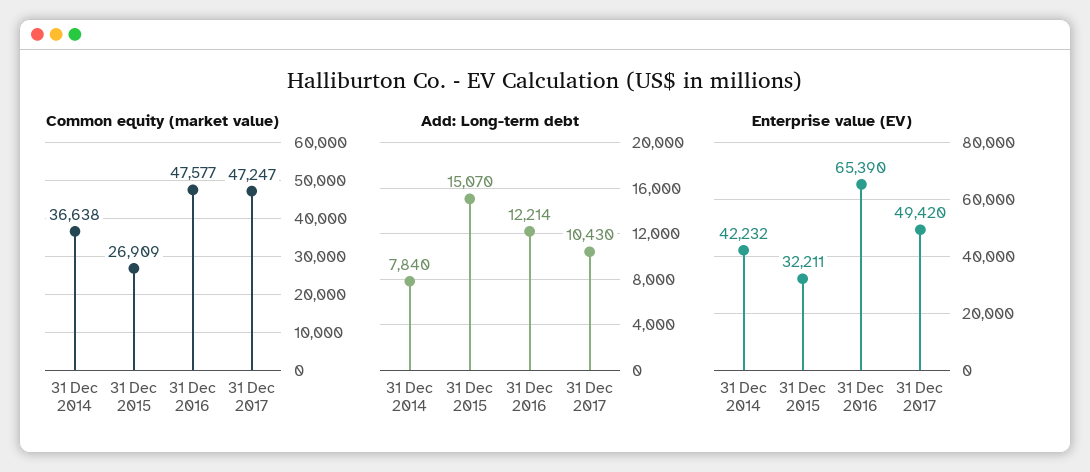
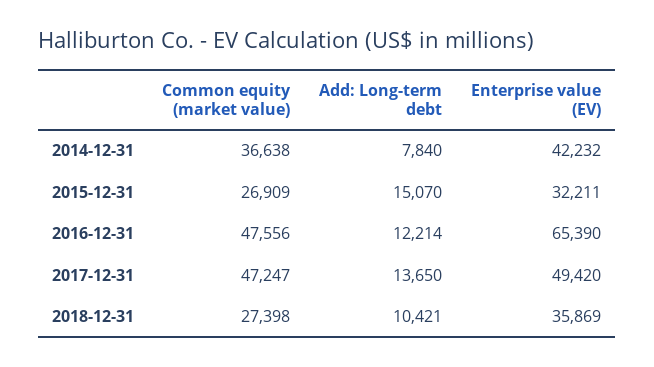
Common equity (market value), 31 Dec 2016: 47577 -> 47556
Add: Long-term debt, 31 Dec 2017: 10430 -> 13650
Common equity (market value), 2018-12-31: none -> 27398
Add: Long-term debt, 2018-12-31: none -> 10421
Enterprise value (EV), 2018-12-31: none -> 35869

